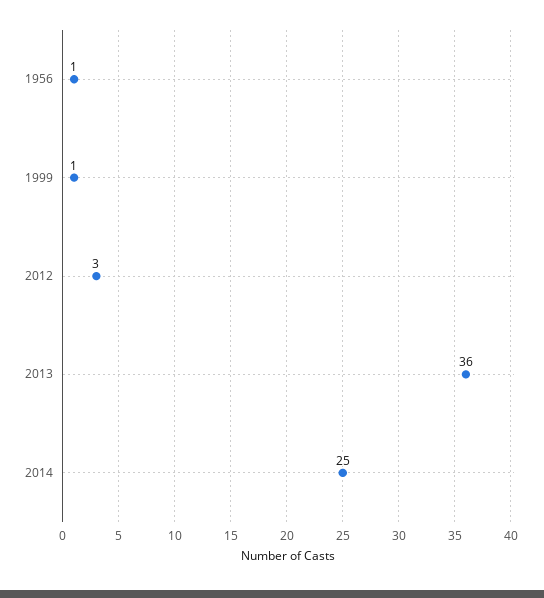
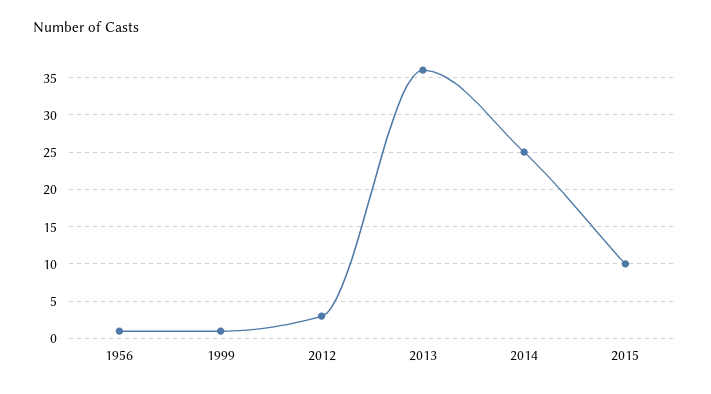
2015: none -> 10

